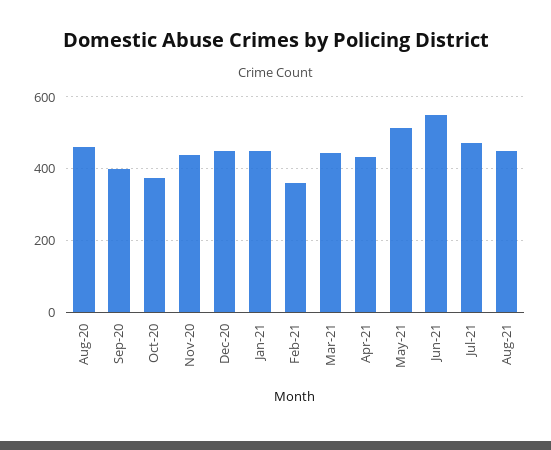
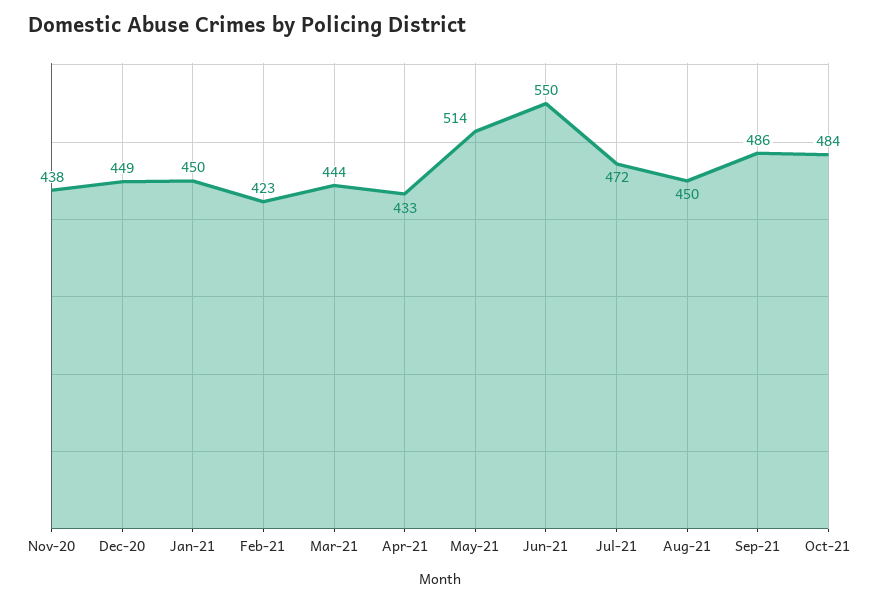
Aug-20: 460 -> none
Sep-20: 400 -> none
Oct-20: 380 -> none
Feb-21: 360 -> 423
Sep-21: none -> 486
Oct-21: none -> 484

